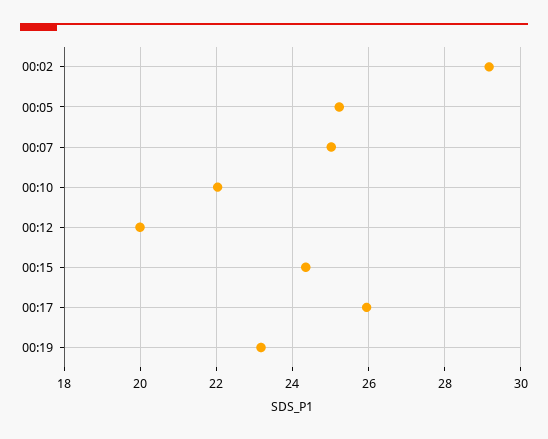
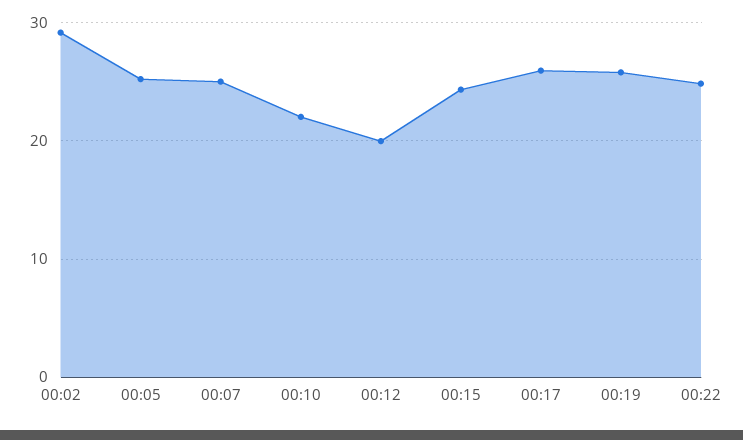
00:19: 23.2 -> 26
00:22: none -> 25

